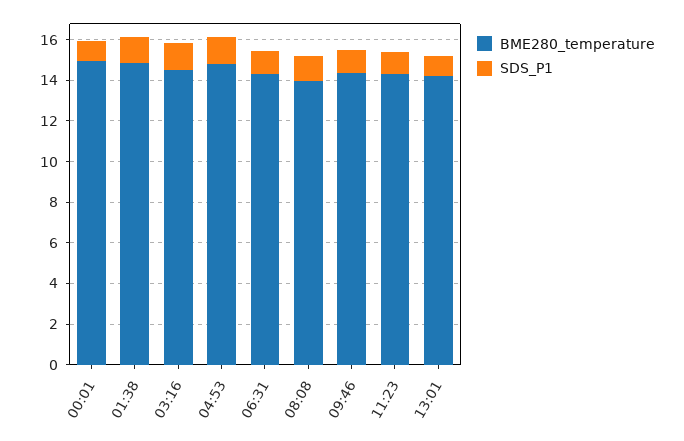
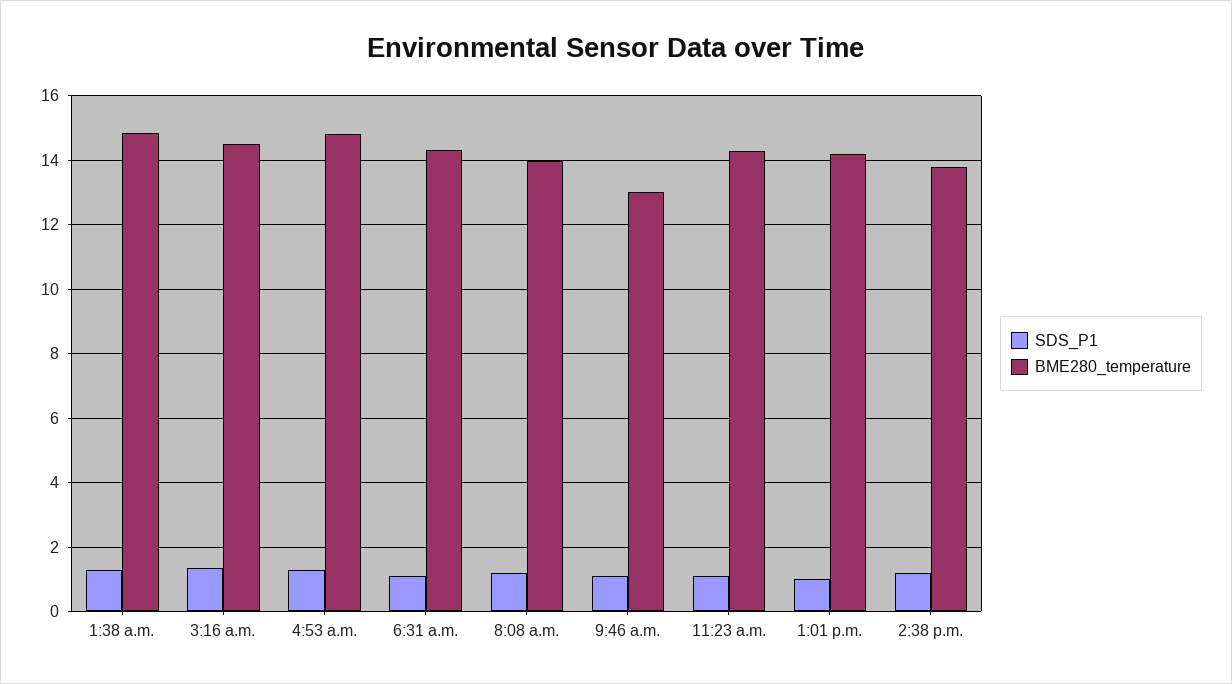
BME280_temperature, 00:01: 15 -> none
SDS_P1, 00:01: 1 -> none
BME280_temperature, 09:46: 14.5 -> 13
SDS_P1, 2:38 p.m.: none -> 1.2
BME280_temperature, 2:38 p.m.: none -> 13.8

